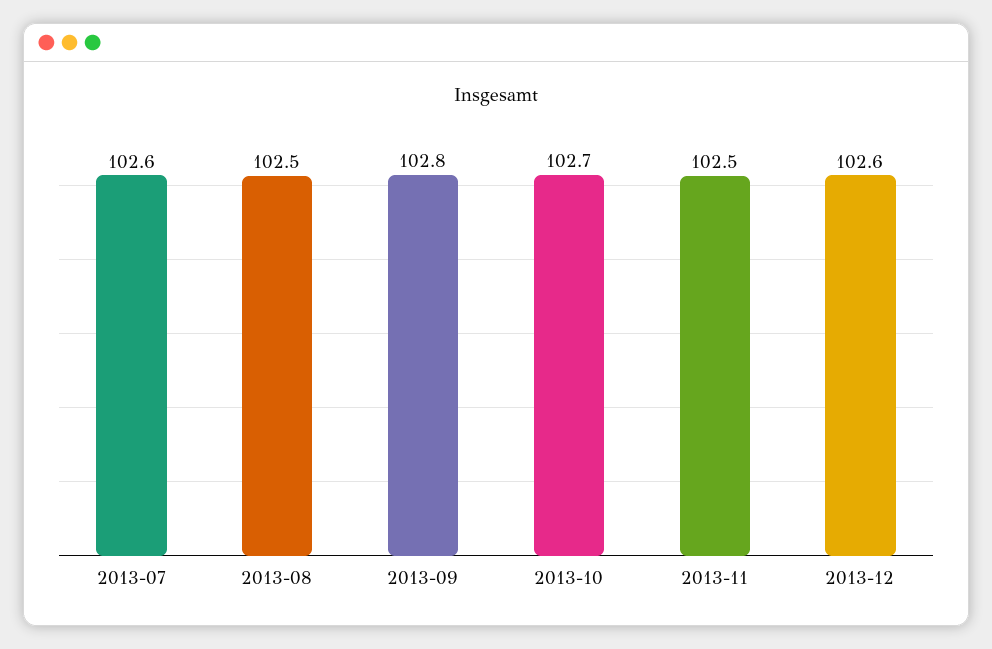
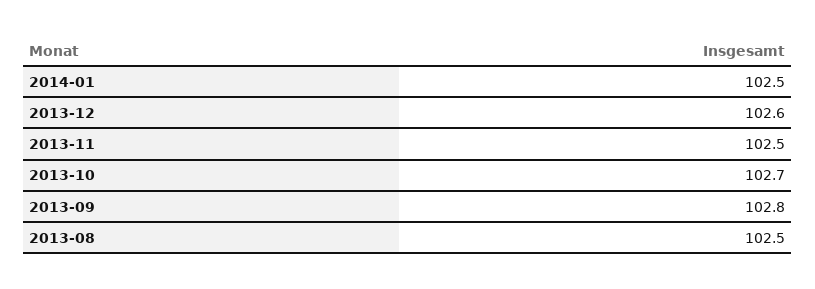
2013-07: 102.6 -> none
2014-01: none -> 102.5

